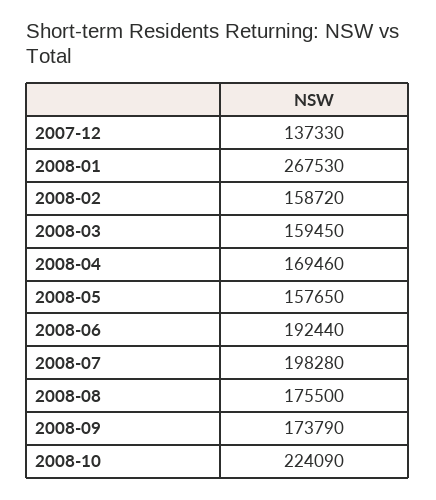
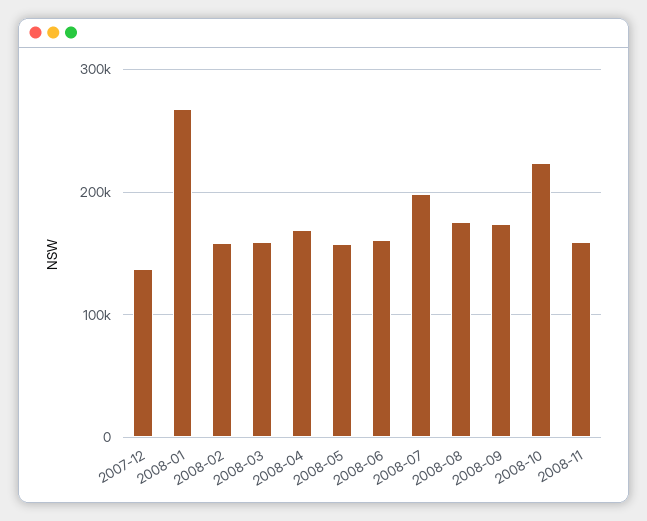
2008-06: 192440 -> 160000
2008-11: none -> 160000

